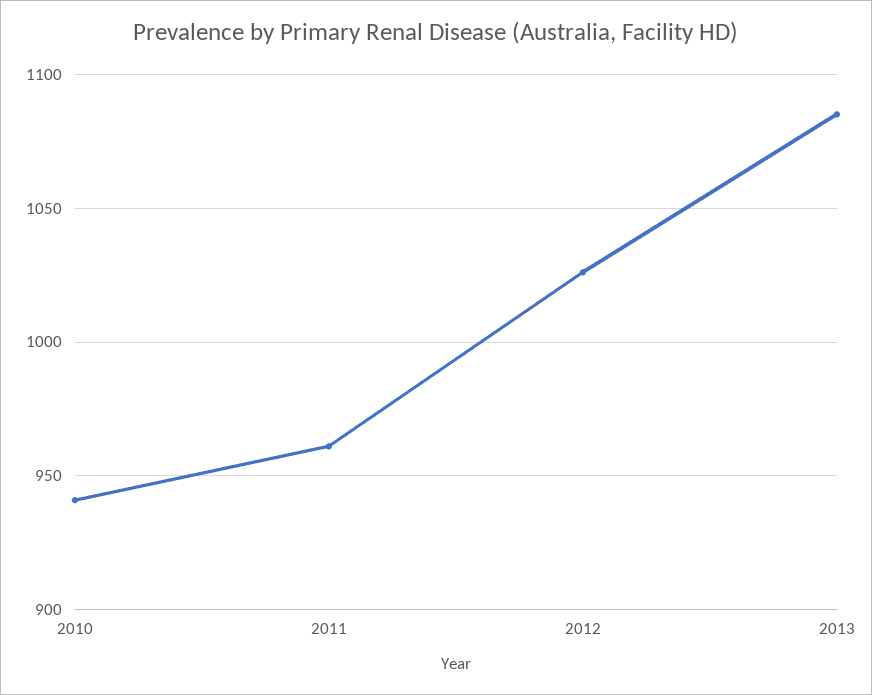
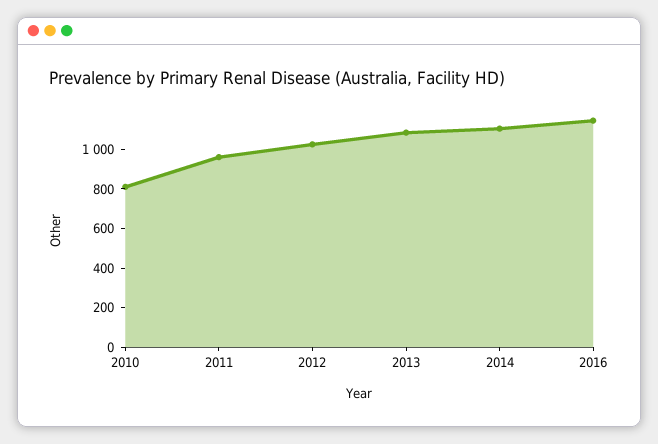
2010: 940 -> 800
2014: none -> 1100
2016: none -> 1150

